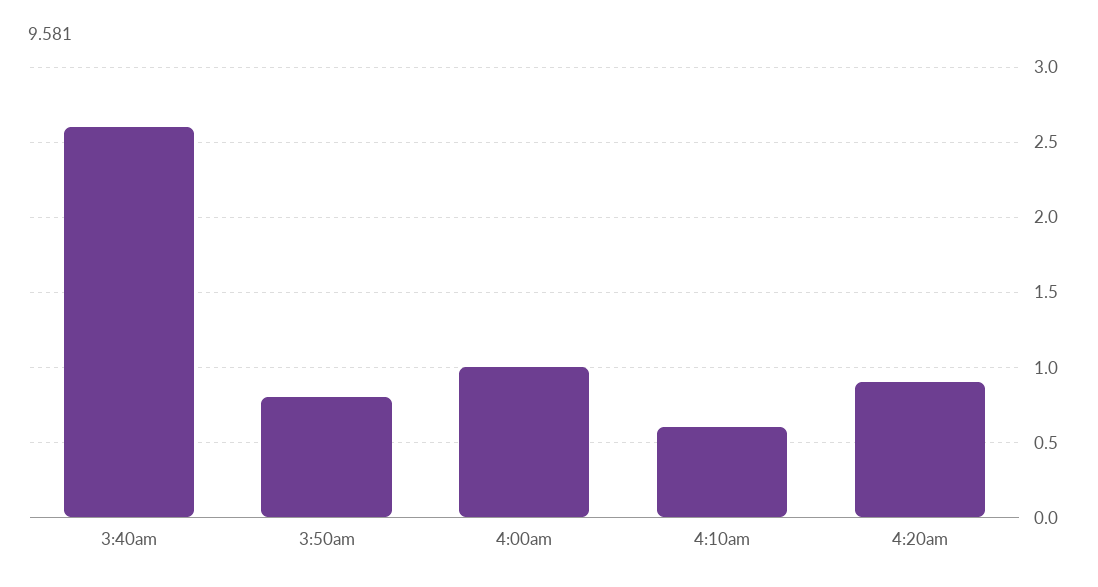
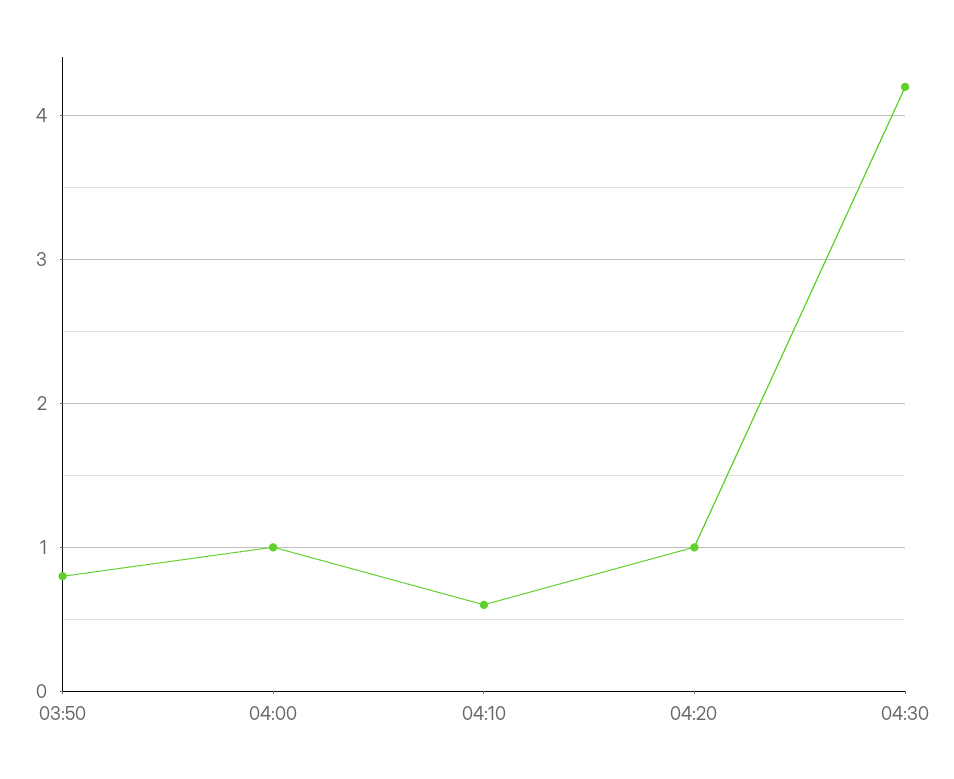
3:40am: 2.6 -> none
4:20am: 0.9 -> 1
04:30: none -> 4.2

